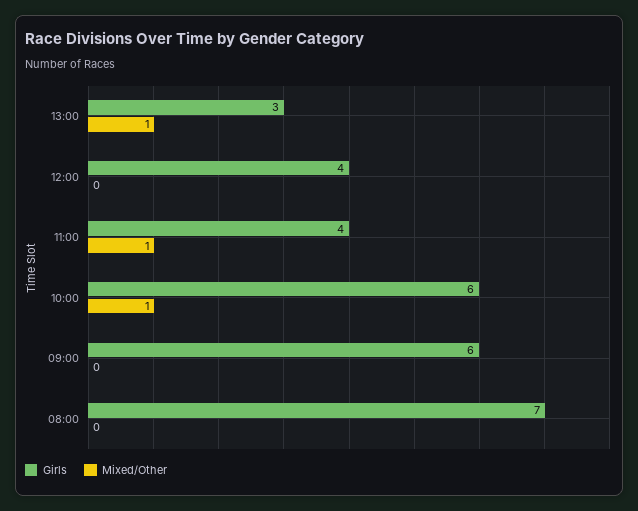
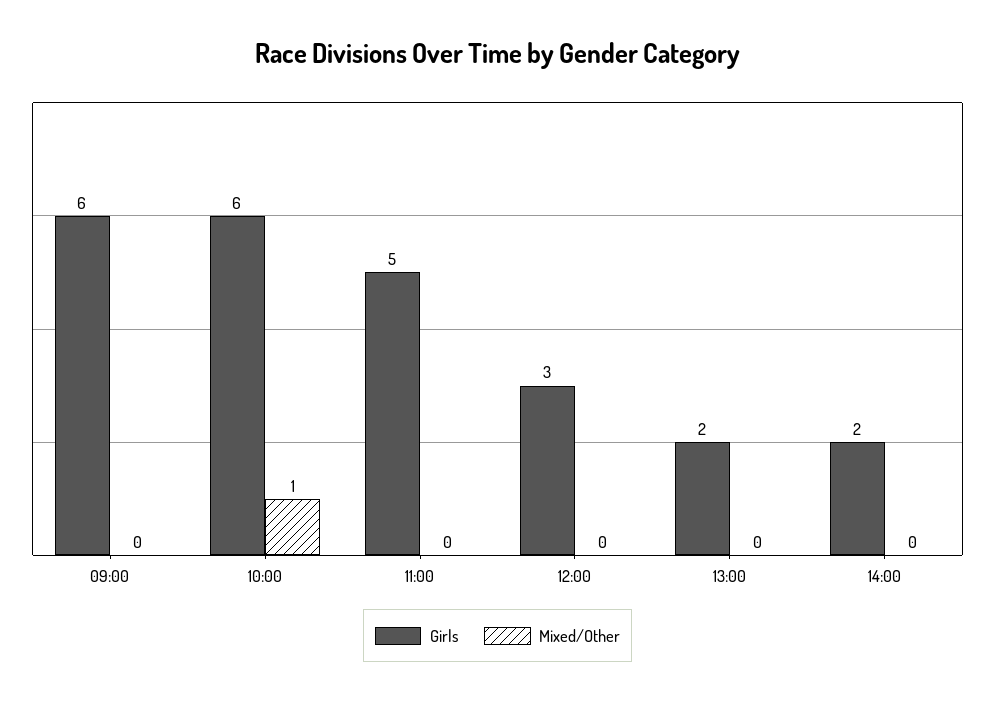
Girls, 13:00: 3 -> 2
Mixed/Other, 13:00: 1 -> 0
Girls, 12:00: 4 -> 3
Girls, 11:00: 4 -> 5
Mixed/Other, 11:00: 1 -> 0
Girls, 08:00: 7 -> none
Mixed/Other, 08:00: 0 -> none
Girls, 14:00: none -> 2
Mixed/Other, 14:00: none -> 0

